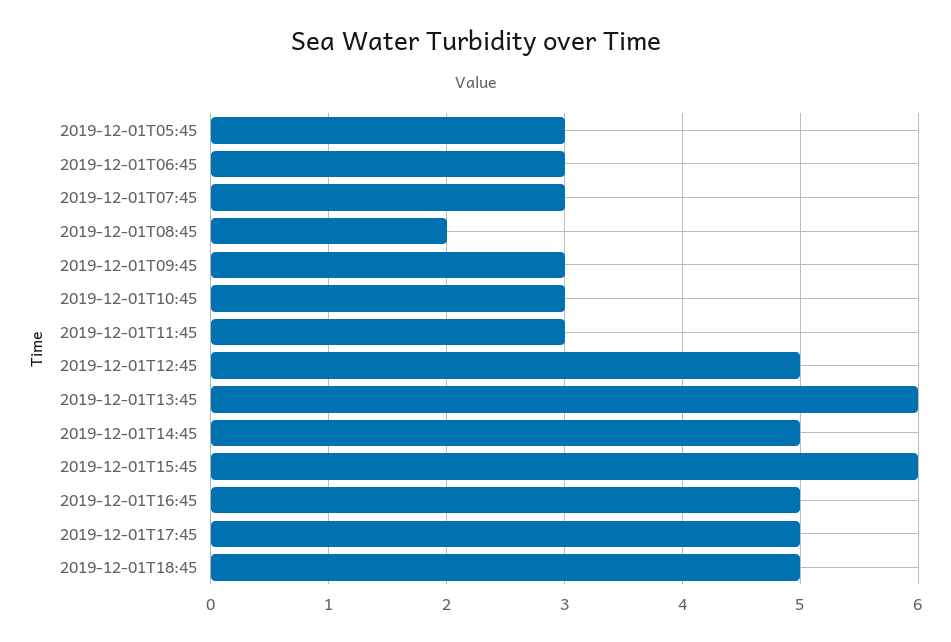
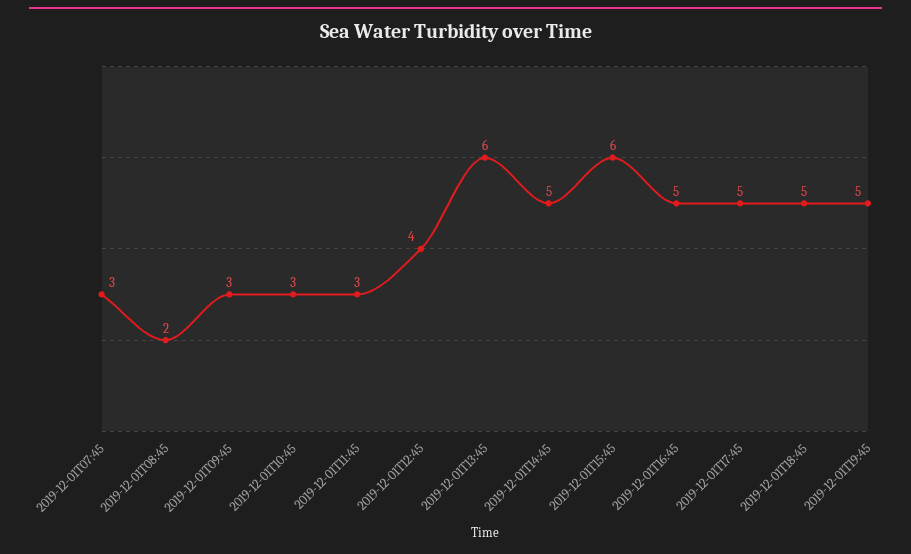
2019-12-01T05:45: 3 -> none
2019-12-01T06:45: 3 -> none
2019-12-01T12:45: 5 -> 4
2019-12-01T19:45: none -> 5

